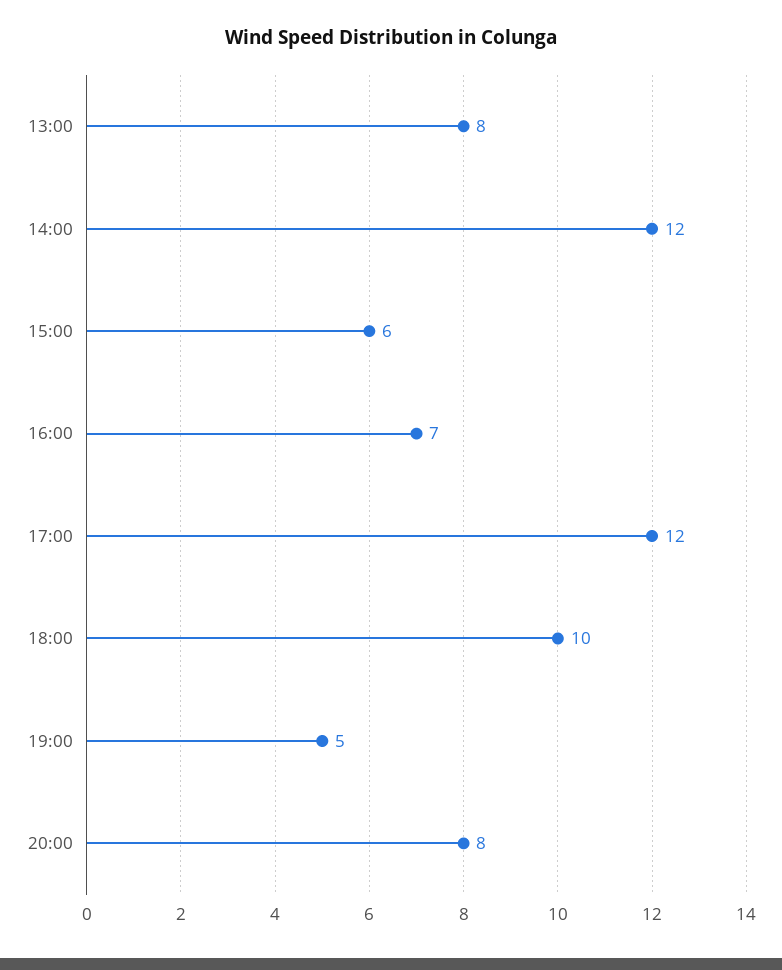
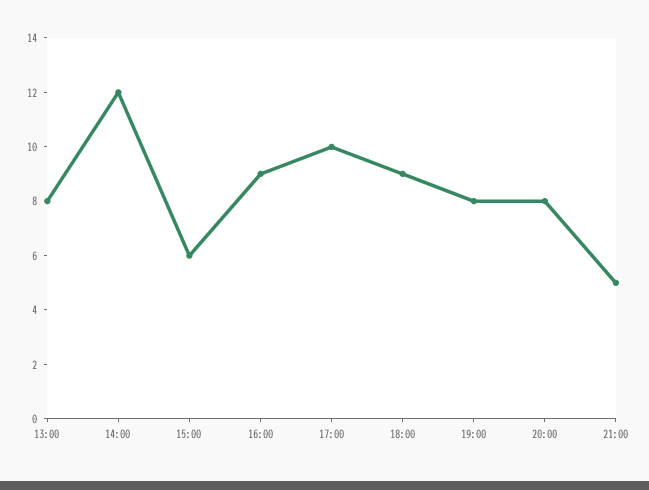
16:00: 7 -> 9
17:00: 12 -> 10
18:00: 10 -> 9
19:00: 5 -> 8
21:00: none -> 5

